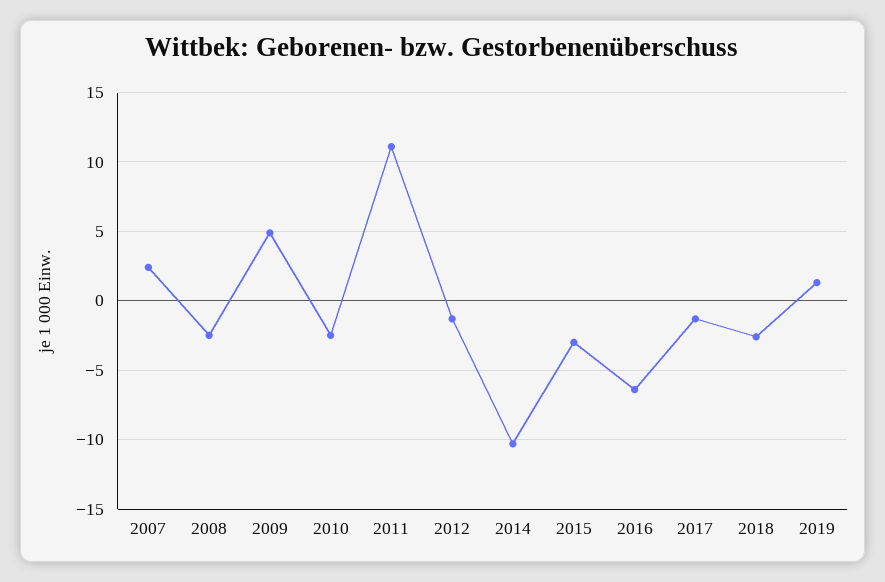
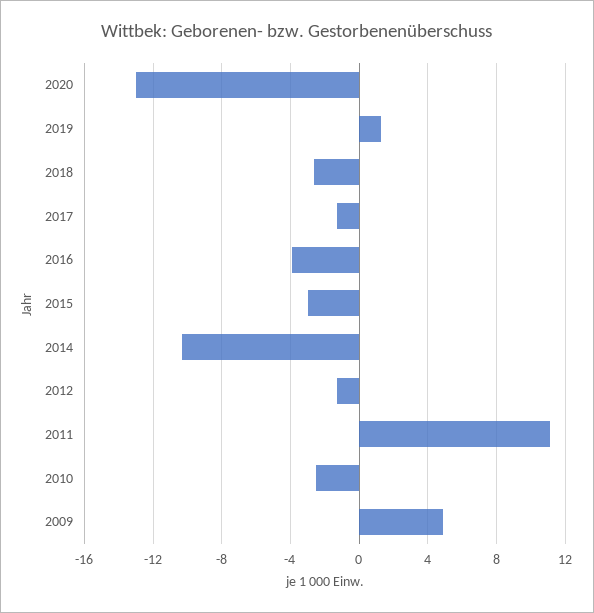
2007: 2.5 -> none
2008: -2.5 -> none
2016: -6.5 -> -4
2020: none -> -13

